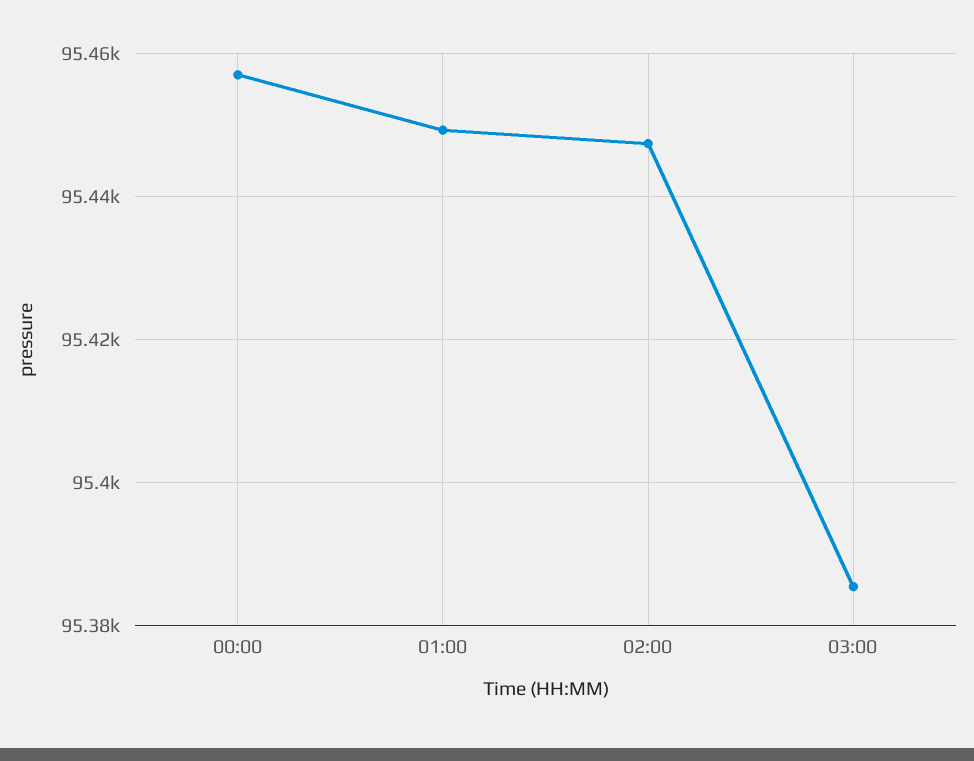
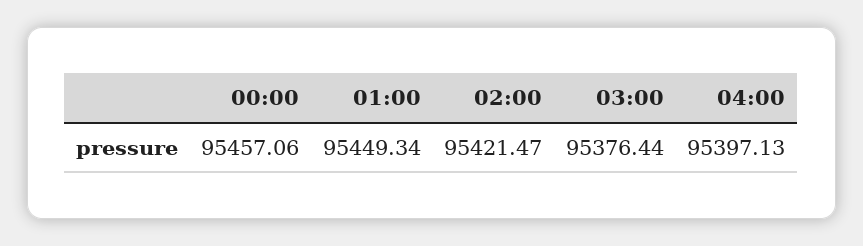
02:00: 95448 -> 95421.47
03:00: 95386 -> 95376.44
04:00: none -> 95397.13

